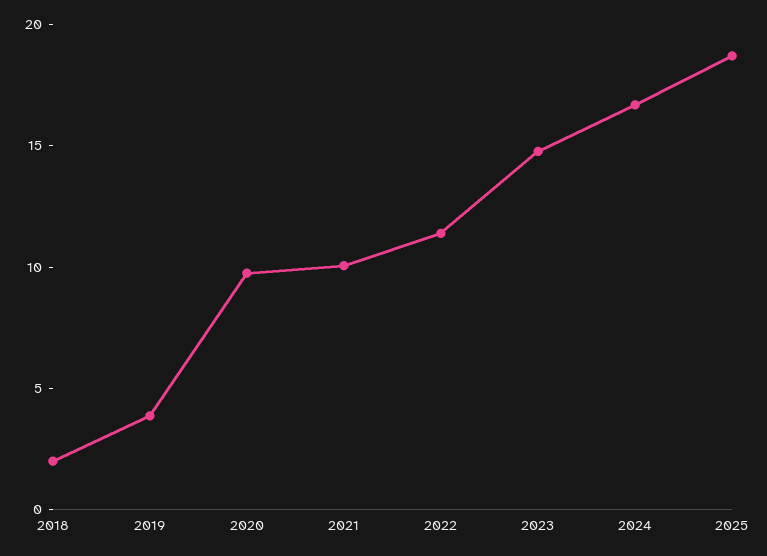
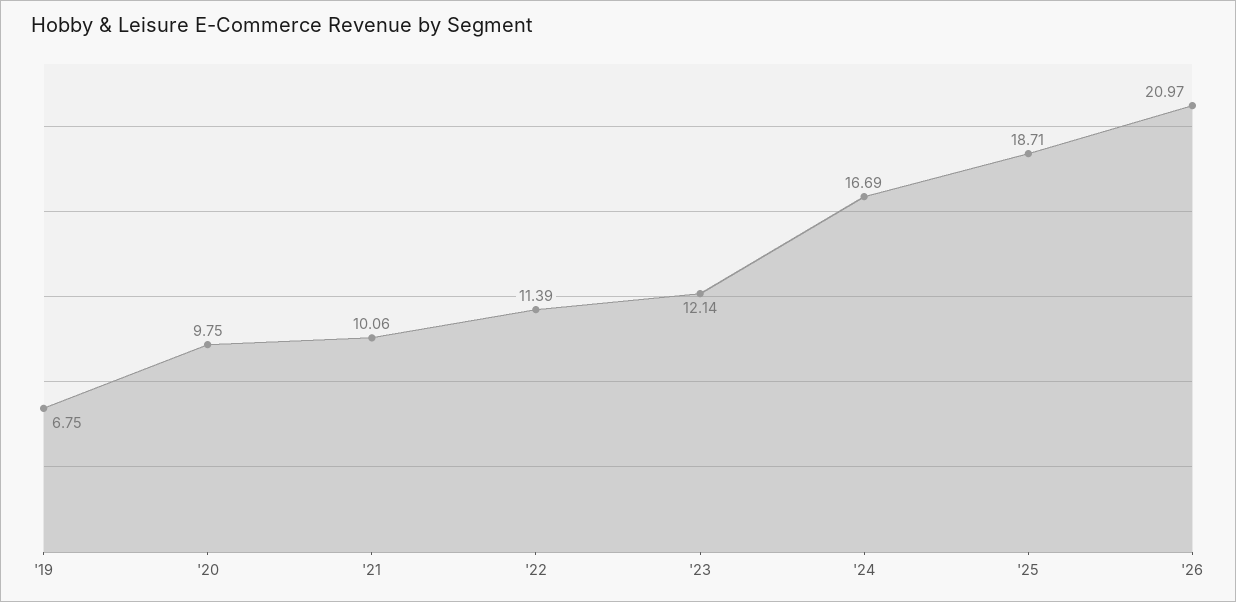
2018: 2 -> none
2019: 4 -> 6.75
2023: 15 -> 12.14
'26: none -> 20.97

